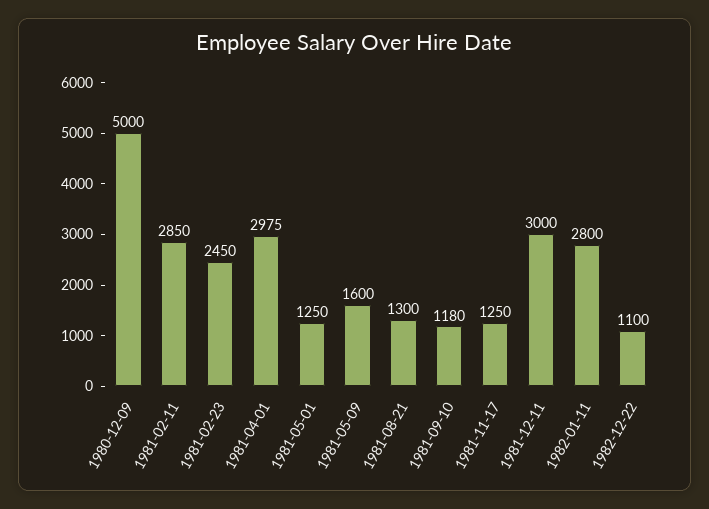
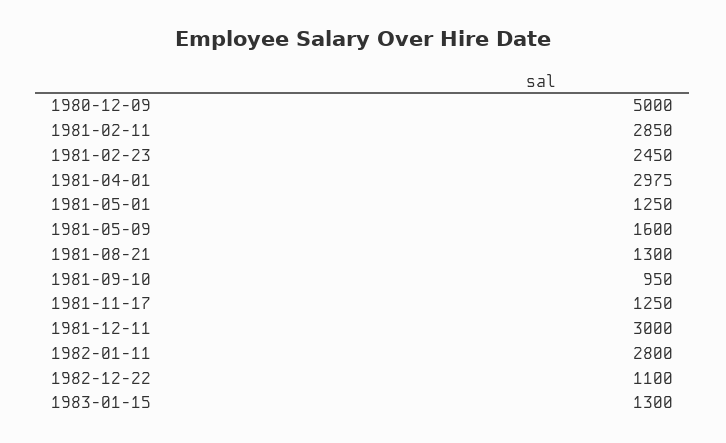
1981-09-10: 1180 -> 950
1983-01-15: none -> 1300

